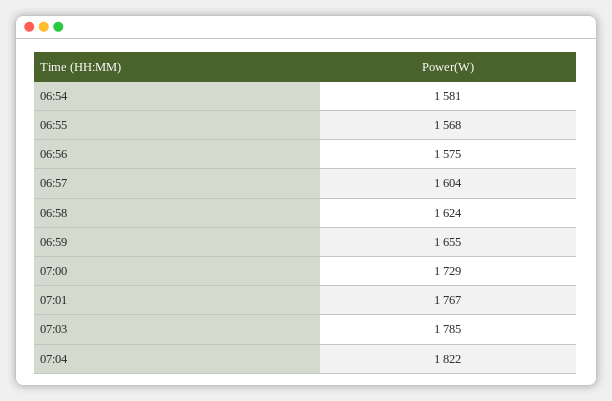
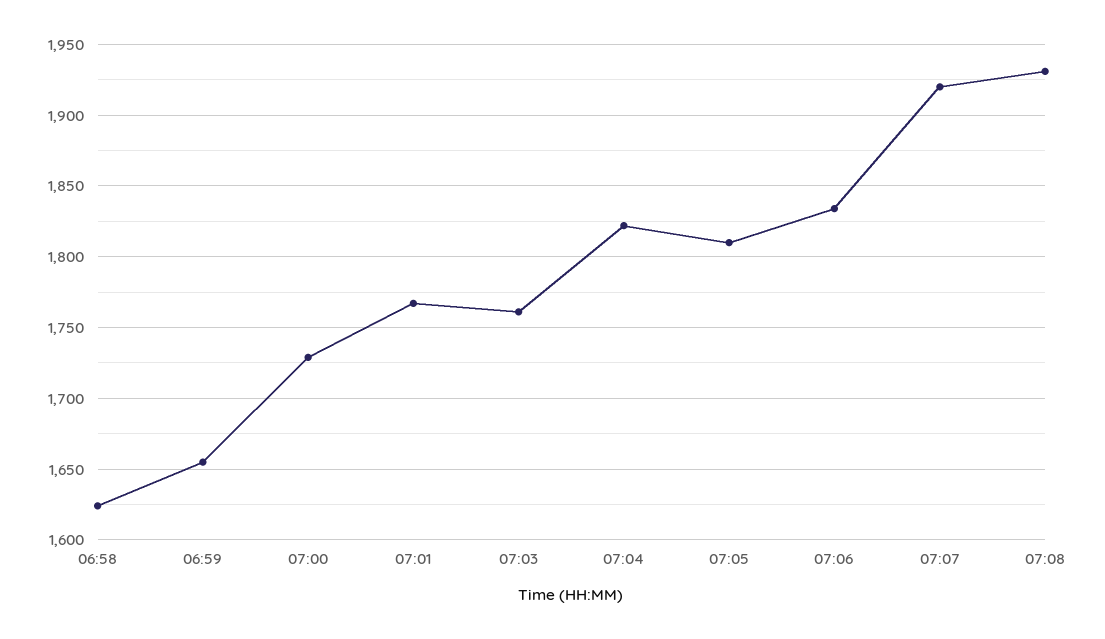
06:54: 1581 -> none
06:55: 1568 -> none
06:56: 1575 -> none
06:57: 1604 -> none
07:03: 1785 -> 1760
07:05: none -> 1810
07:06: none -> 1835
07:07: none -> 1920
07:08: none -> 1930

